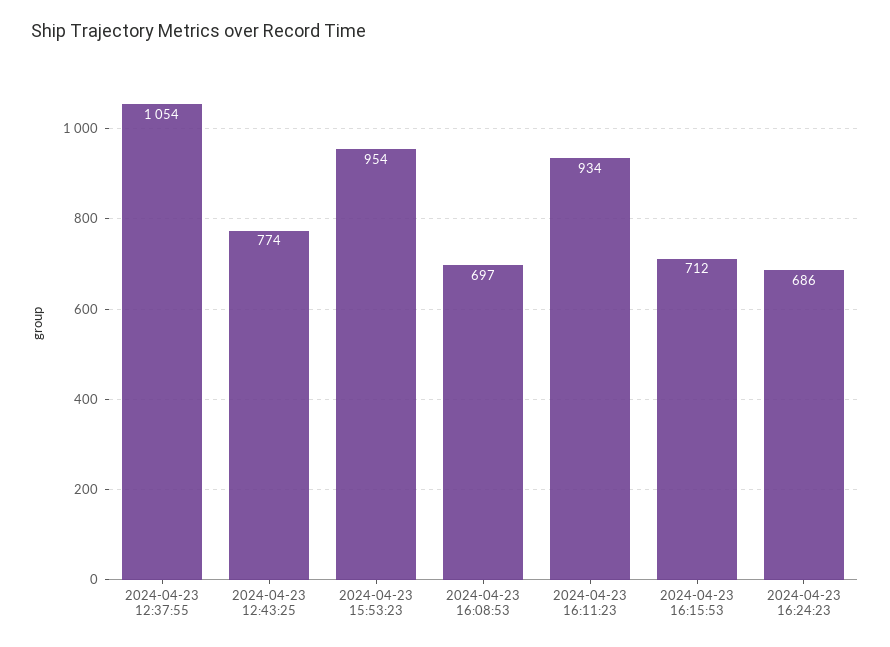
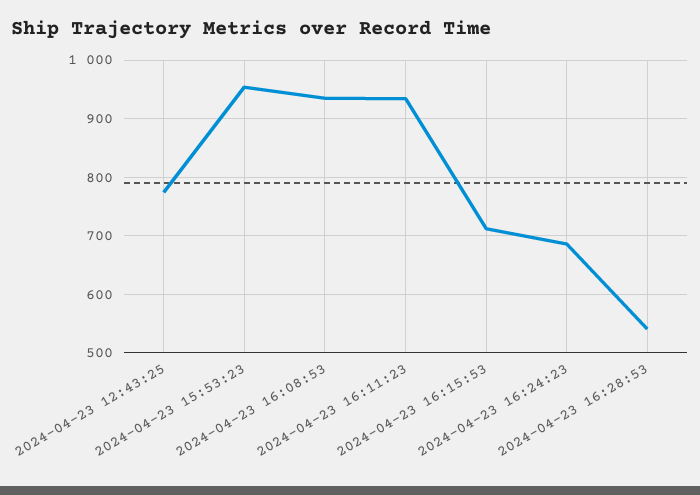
2024-04-23 12:37:55: 1054 -> none
2024-04-23 16:08:53: 697 -> 940
2024-04-23 16:28:53: none -> 540

